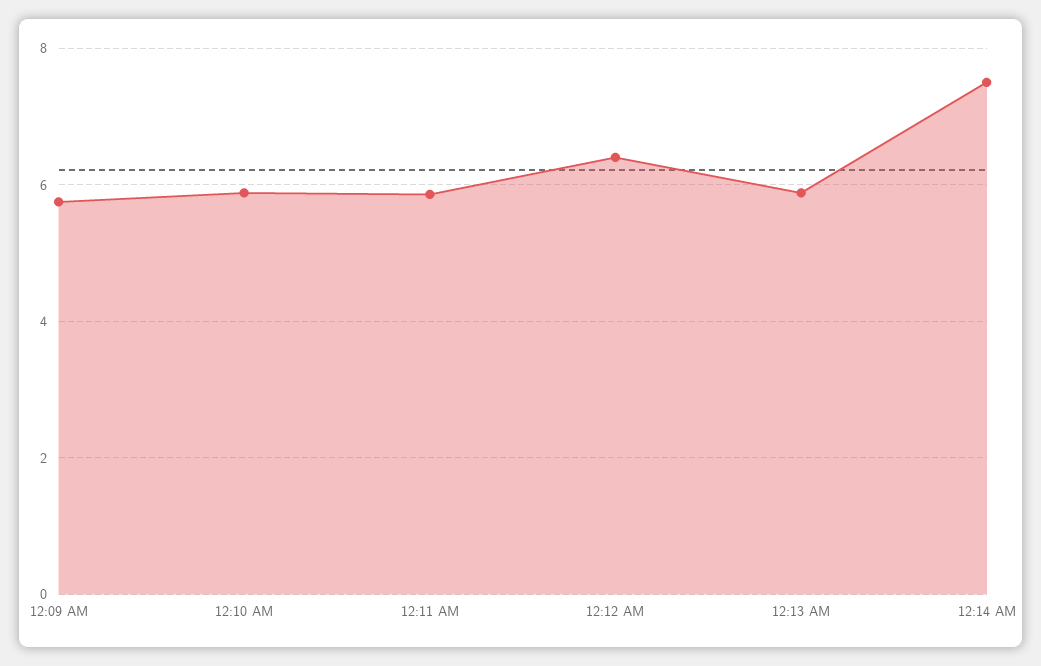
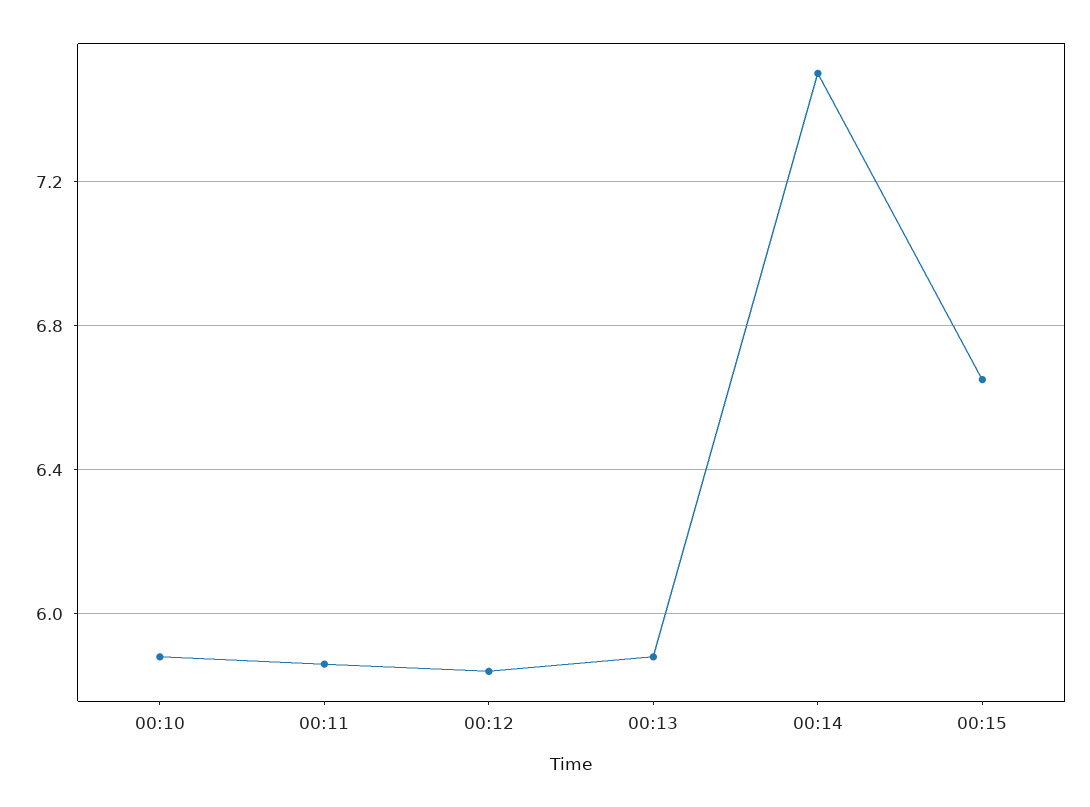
12:09 AM: 5.8 -> none
12:12 AM: 6.4 -> 5.85
00:15: none -> 6.65

